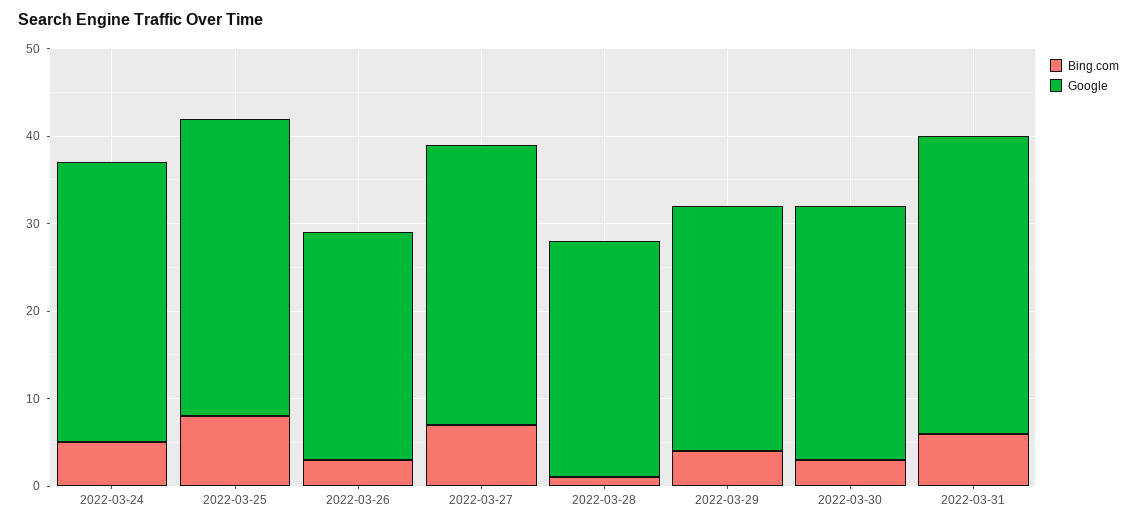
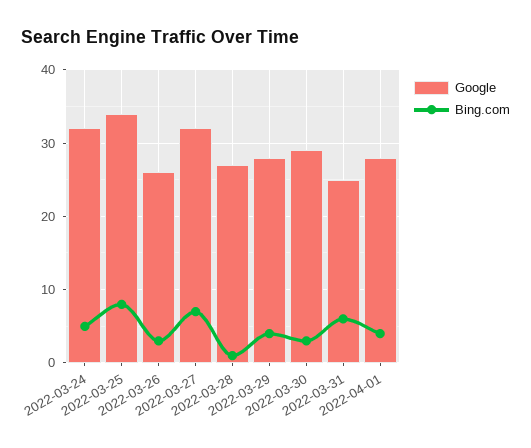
Google, 2022-03-31: 34 -> 25
Google, 2022-04-01: none -> 28
Bing.com, 2022-04-01: none -> 4

